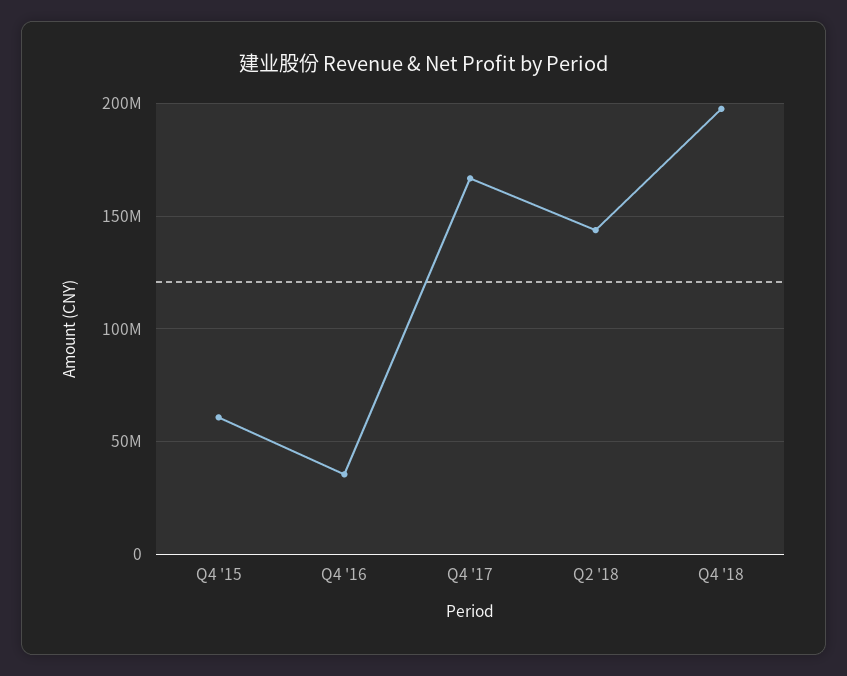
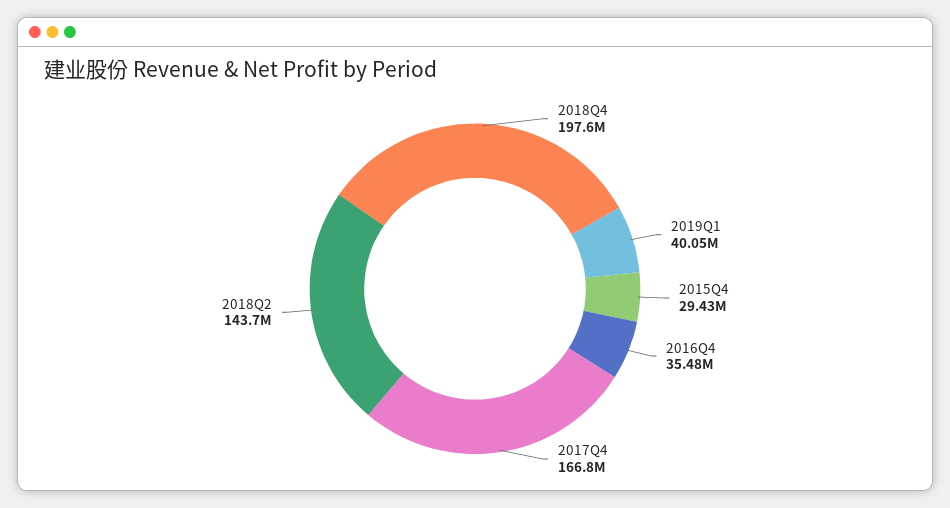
Q4 '15: 60000000 -> 29430000
2019Q1: none -> 40050000

